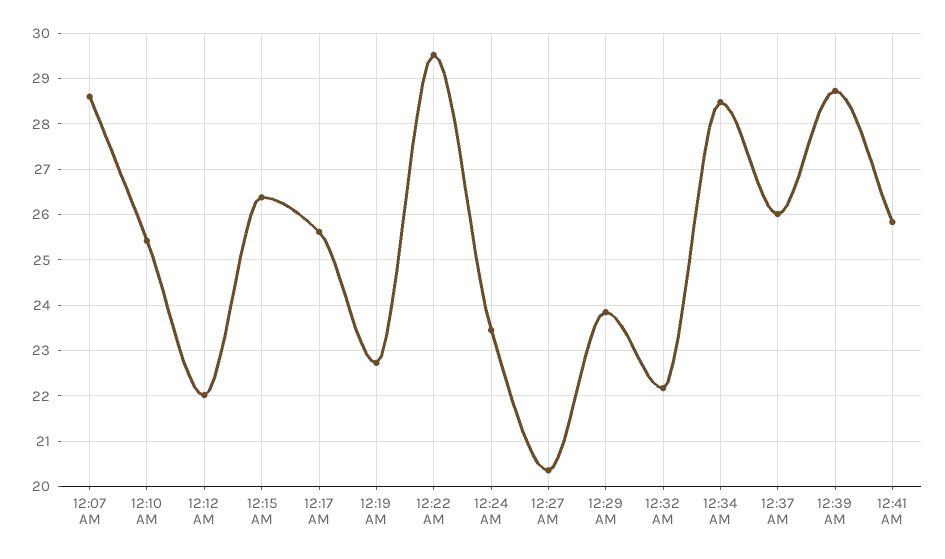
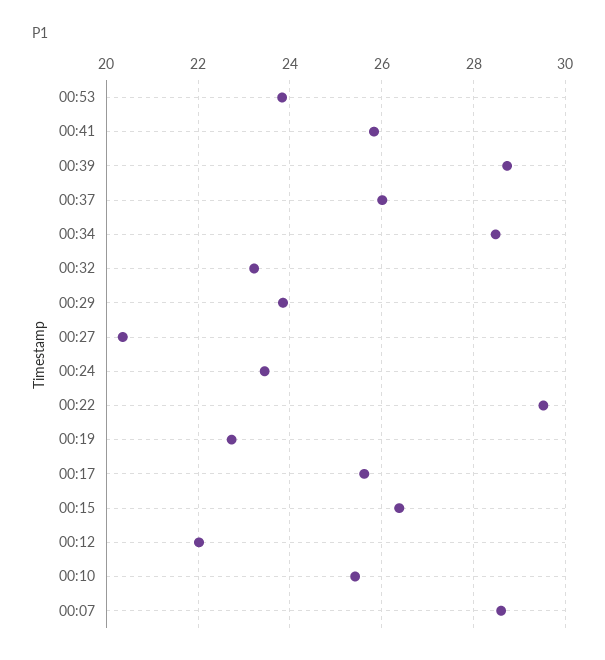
12:32 AM: 22.2 -> 23.2
00:53: none -> 23.8

